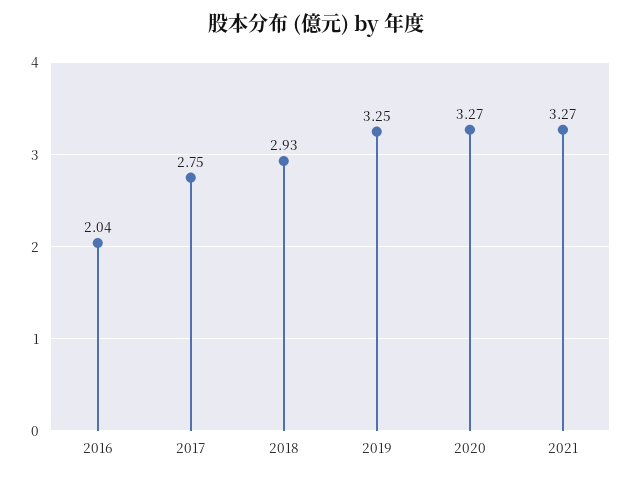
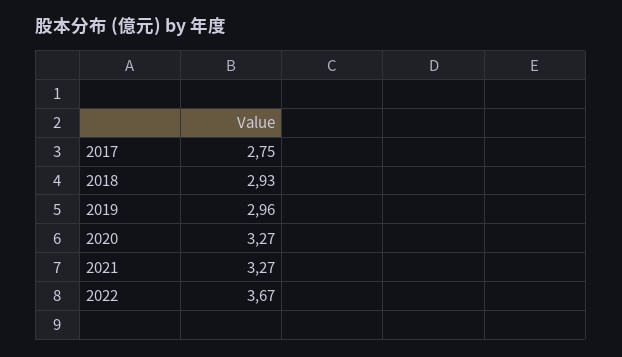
2016: 2.04 -> none
2019: 3.25 -> 2.96
2022: none -> 3.67

